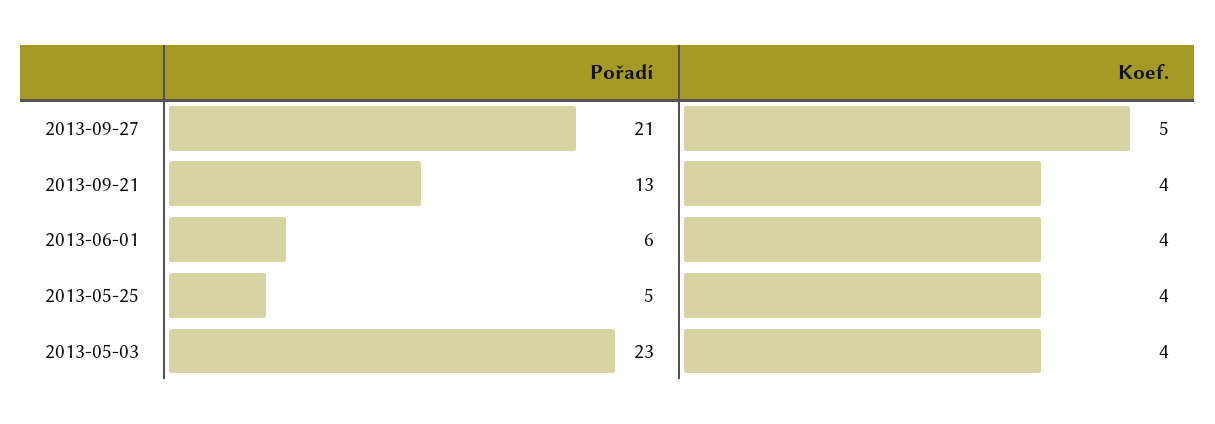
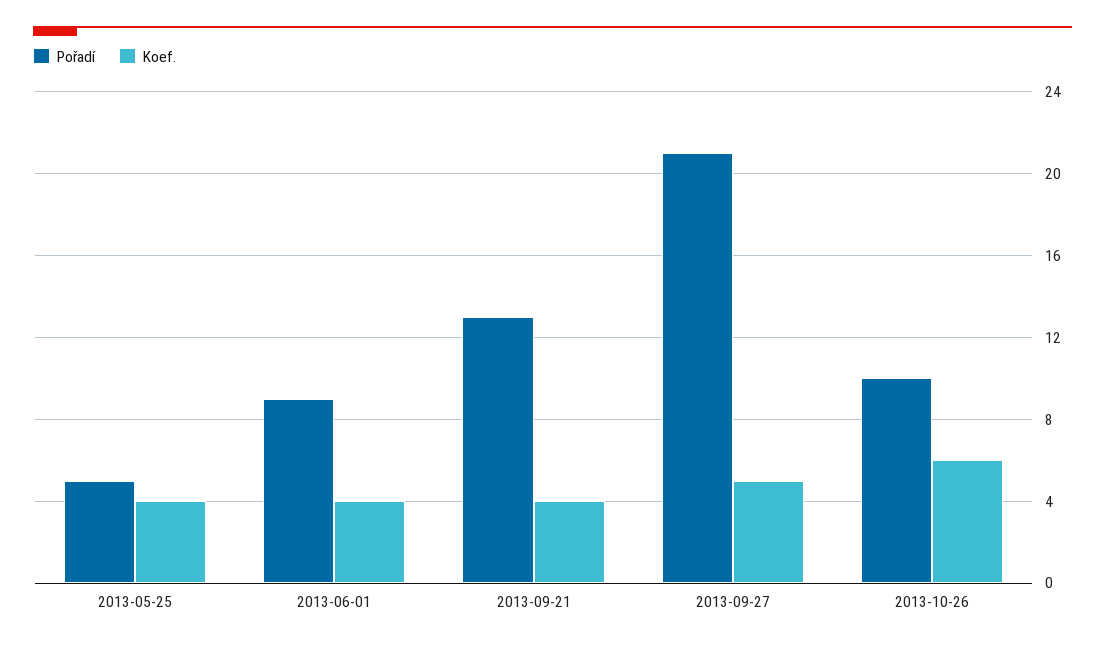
Pořadí, 2013-06-01: 6 -> 9
Pořadí, 2013-05-03: 23 -> none
Koef., 2013-05-03: 4 -> none
Pořadí, 2013-10-26: none -> 10
Koef., 2013-10-26: none -> 6

